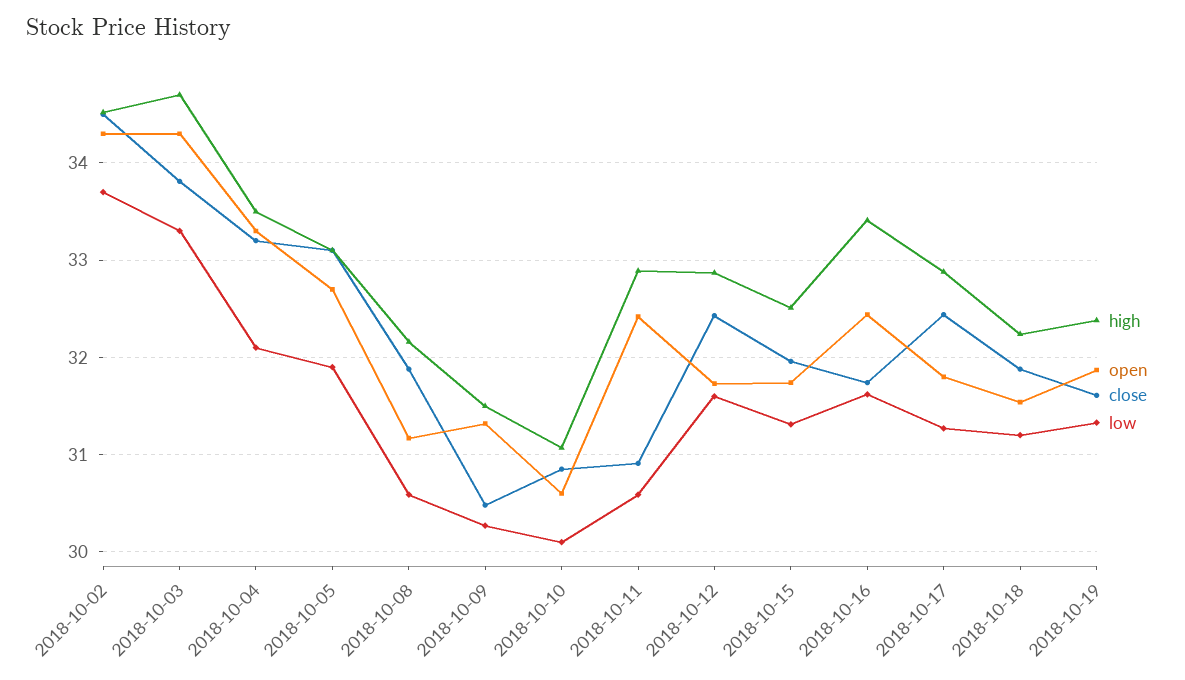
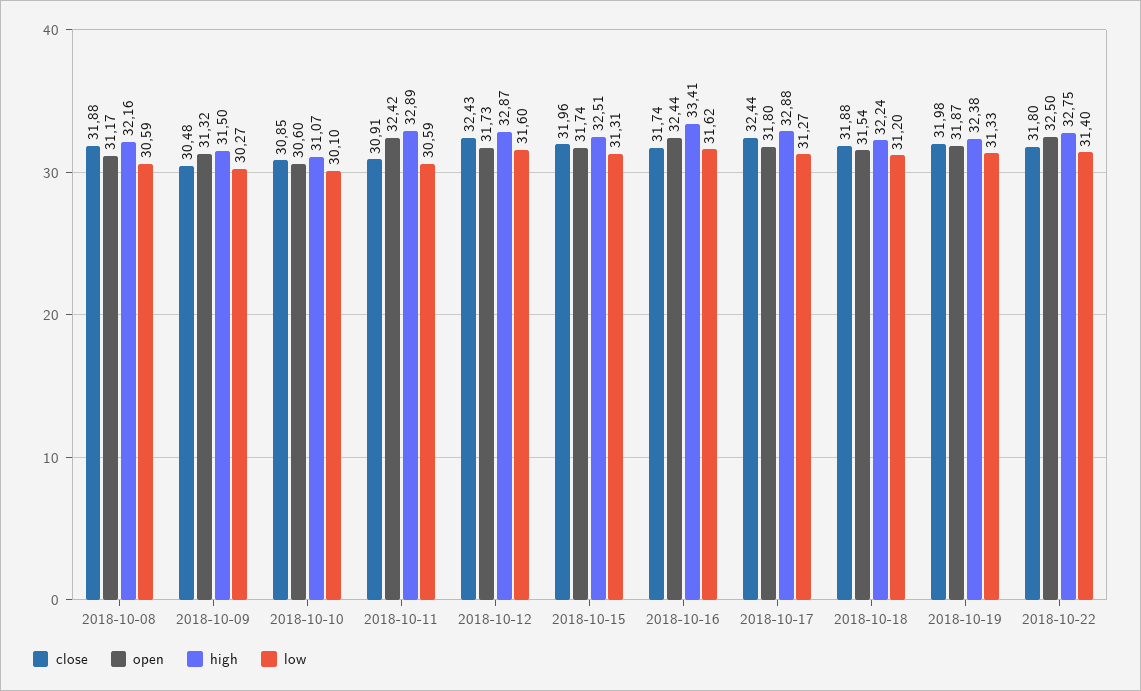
high, 2018-10-02: 34.5 -> none
open, 2018-10-02: 34.3 -> none
close, 2018-10-02: 34.5 -> none
low, 2018-10-02: 33.7 -> none
high, 2018-10-03: 34.7 -> none
open, 2018-10-03: 34.3 -> none
close, 2018-10-03: 33.8 -> none
low, 2018-10-03: 33.3 -> none
high, 2018-10-04: 33.5 -> none
open, 2018-10-04: 33.3 -> none
close, 2018-10-04: 33.2 -> none
low, 2018-10-04: 32.1 -> none
high, 2018-10-05: 33.1 -> none
open, 2018-10-05: 32.7 -> none
close, 2018-10-05: 33.1 -> none
low, 2018-10-05: 31.9 -> none
close, 2018-10-19: 31.6 -> 31.98
close, 2018-10-22: none -> 31.8
open, 2018-10-22: none -> 32.5
high, 2018-10-22: none -> 32.75
low, 2018-10-22: none -> 31.4

